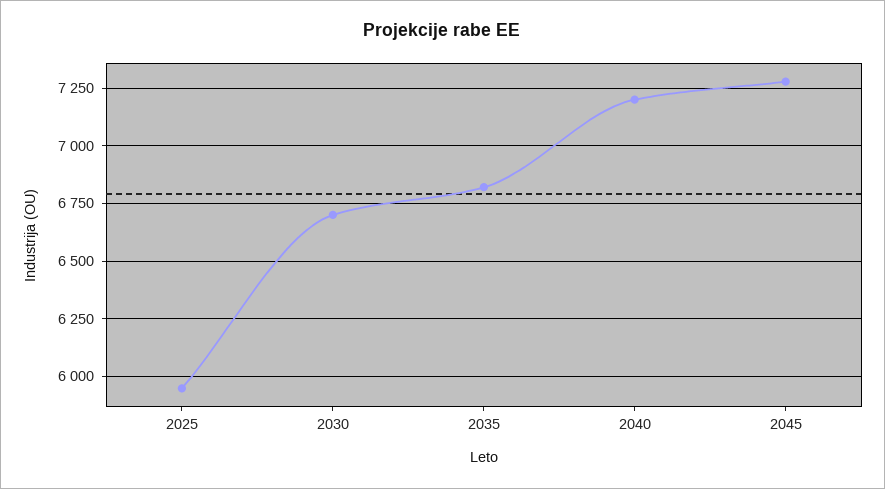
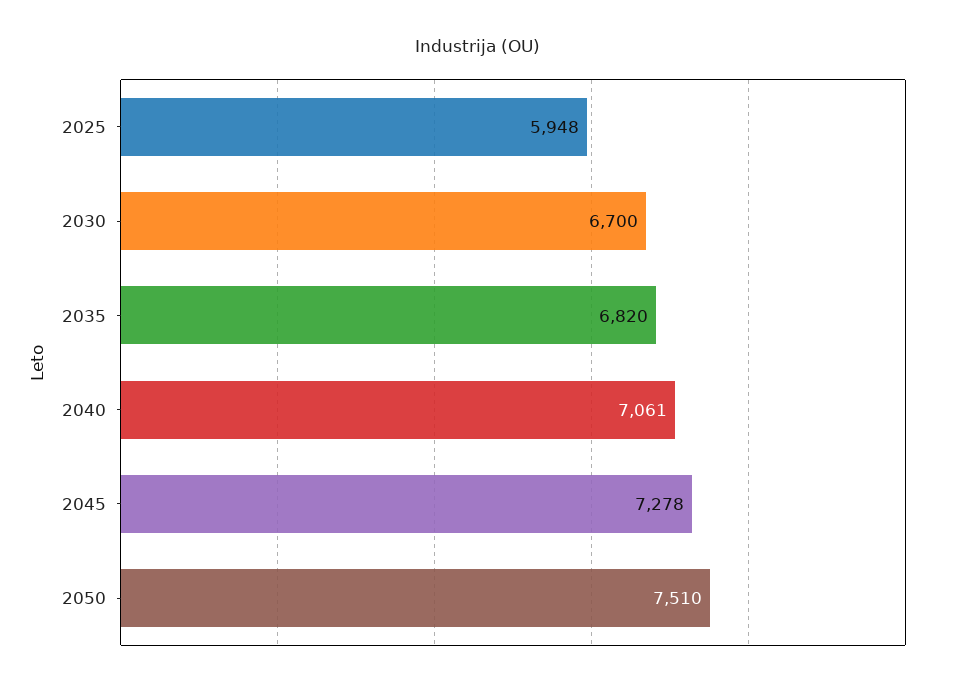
2040: 7200 -> 7061
2050: none -> 7510

